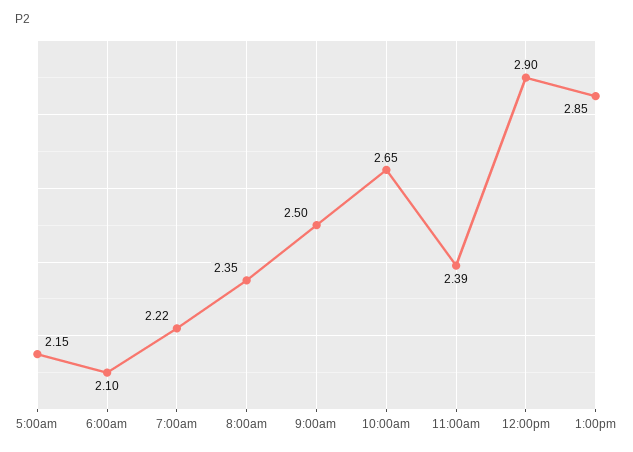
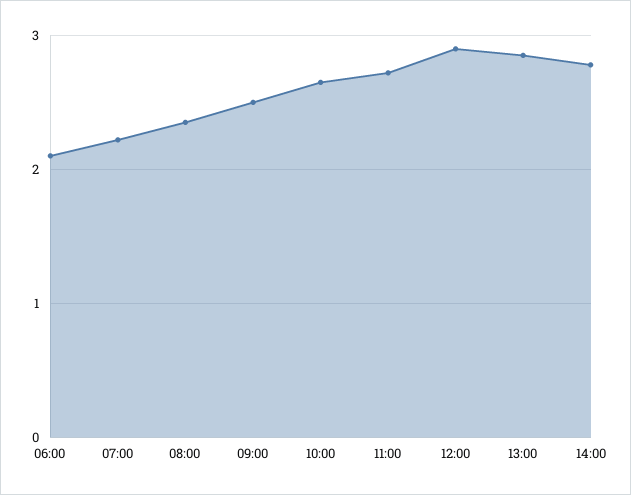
5:00am: 2.15 -> none
11:00am: 2.39 -> 2.7
14:00: none -> 2.8

